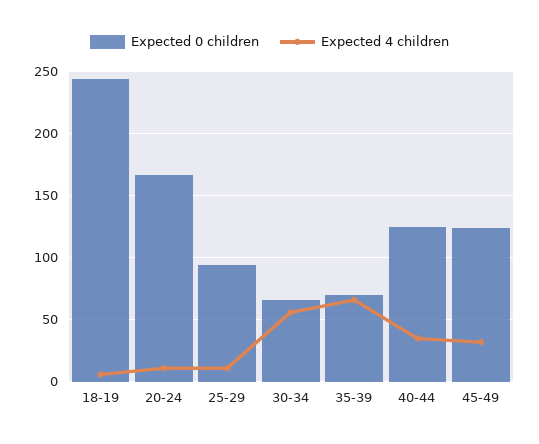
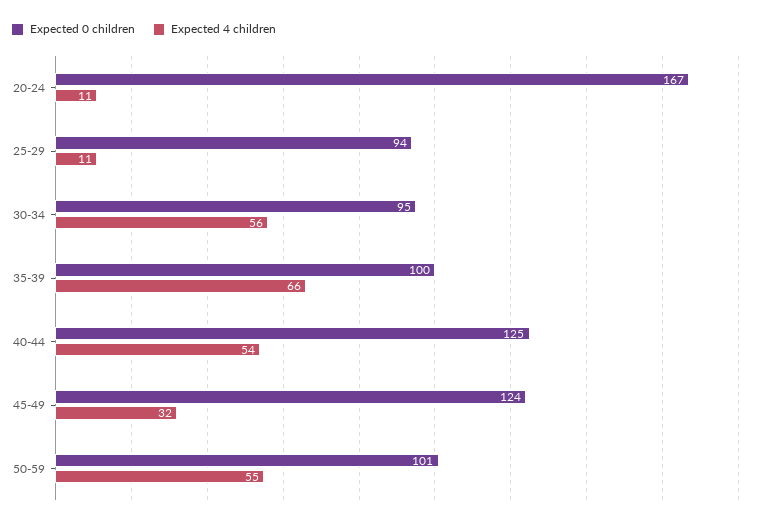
Expected 0 children, 18-19: 245 -> none
Expected 4 children, 18-19: 5 -> none
Expected 0 children, 30-34: 65 -> 95
Expected 0 children, 35-39: 70 -> 100
Expected 4 children, 40-44: 35 -> 54
Expected 0 children, 50-59: none -> 101
Expected 4 children, 50-59: none -> 55

